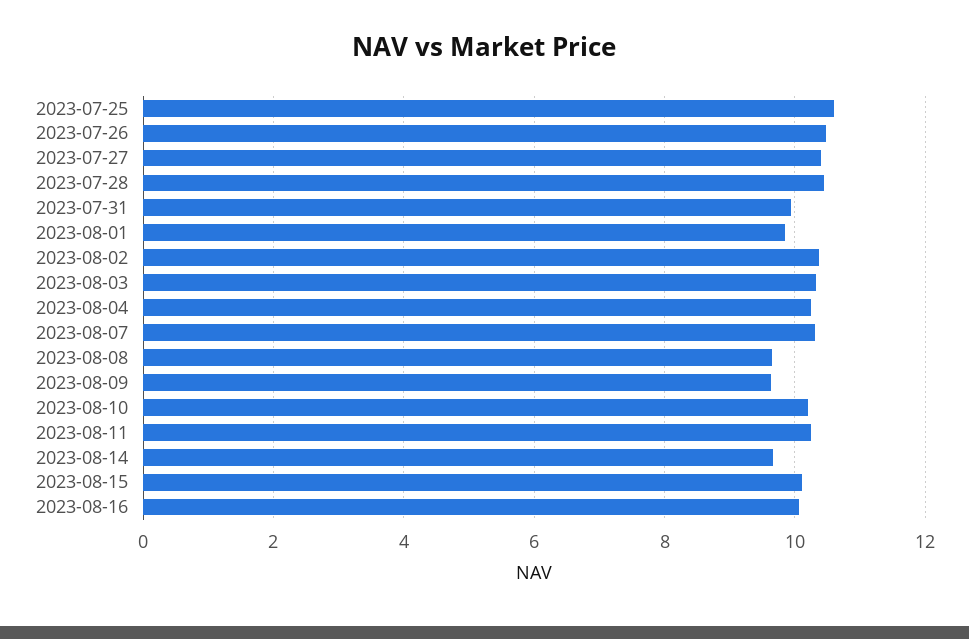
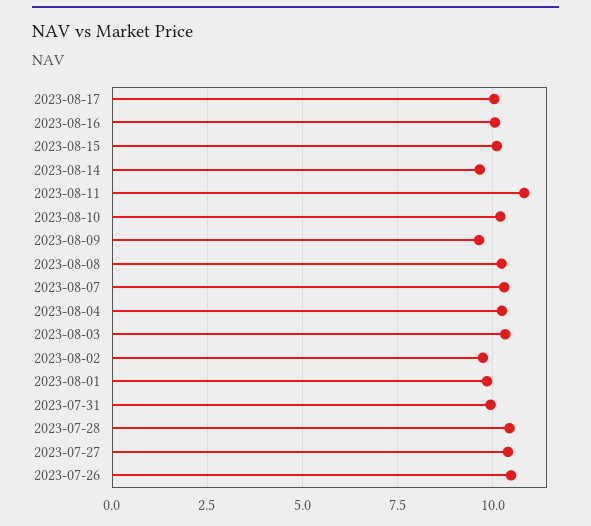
2023-07-25: 10.6 -> none
2023-08-02: 10.4 -> 9.75
2023-08-08: 9.6 -> 10.25
2023-08-11: 10.2 -> 10.75
2023-08-17: none -> 10

